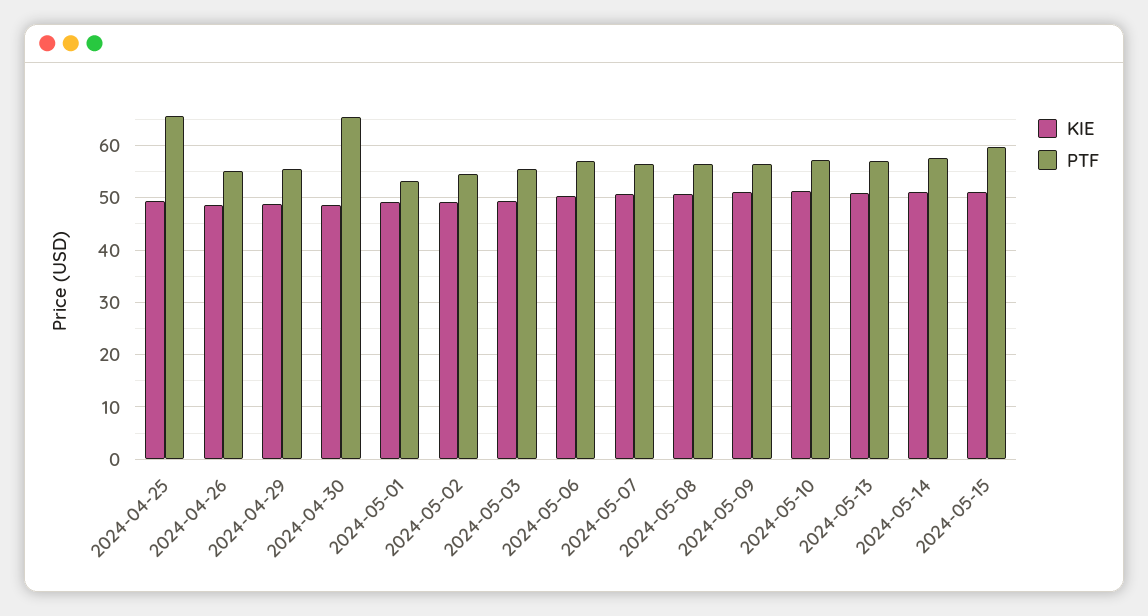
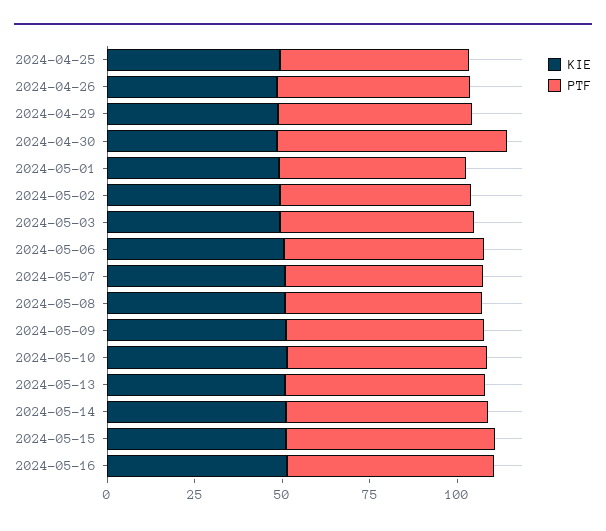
PTF, 2024-04-25: 66 -> 55
KIE, 2024-05-16: none -> 50
PTF, 2024-05-16: none -> 60

